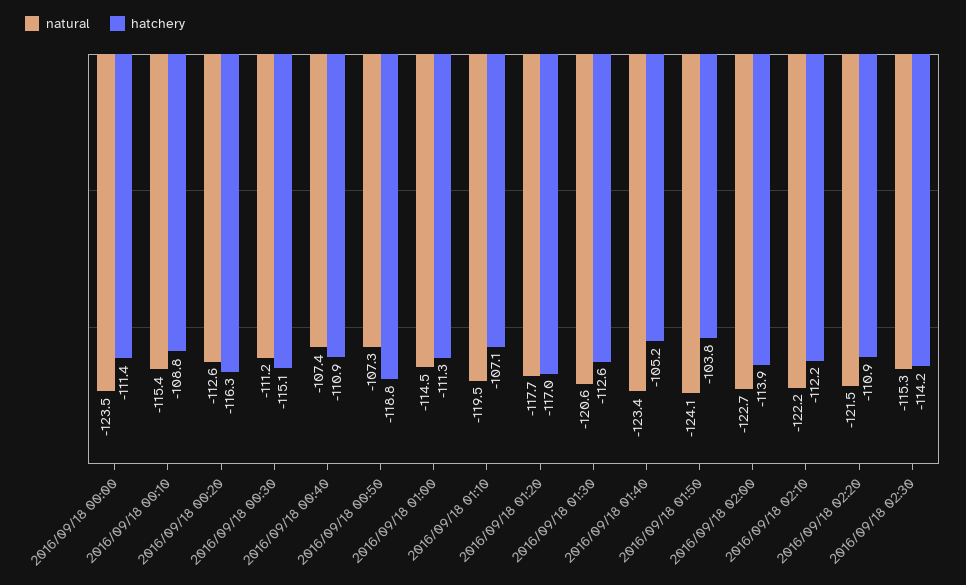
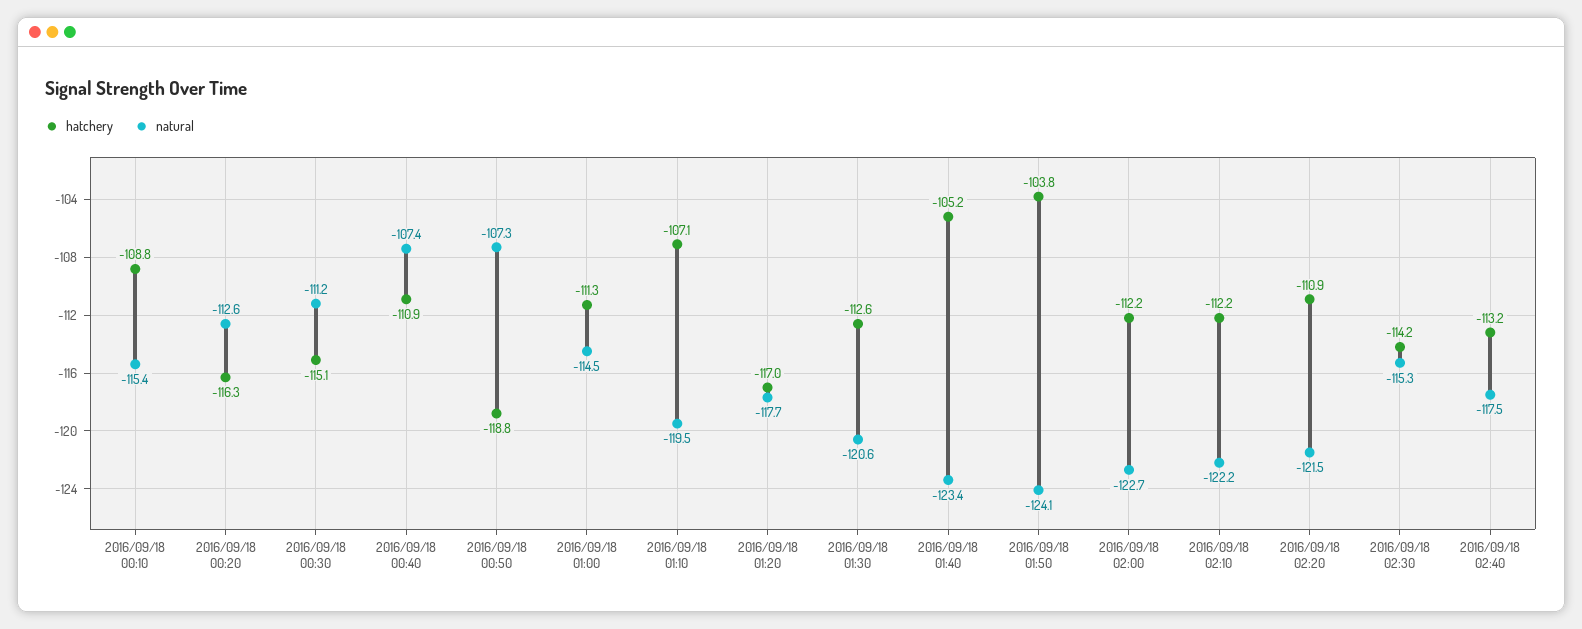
natural, 2016/09/18 00:00: -123.5 -> none
hatchery, 2016/09/18 00:00: -111.4 -> none
hatchery, 2016/09/18 02:00: -113.9 -> -112.2
hatchery, 2016/09/18 02:40: none -> -113.2
natural, 2016/09/18 02:40: none -> -117.5

